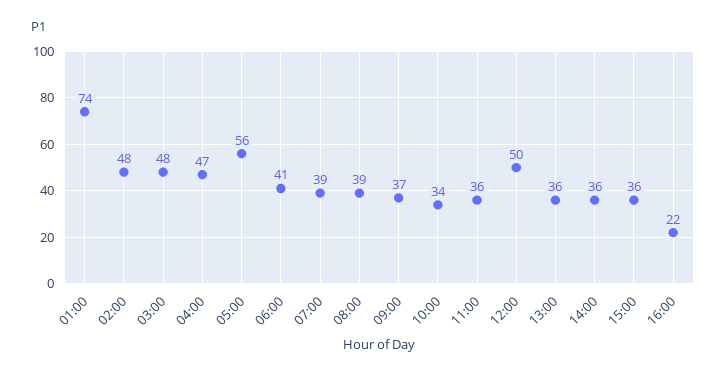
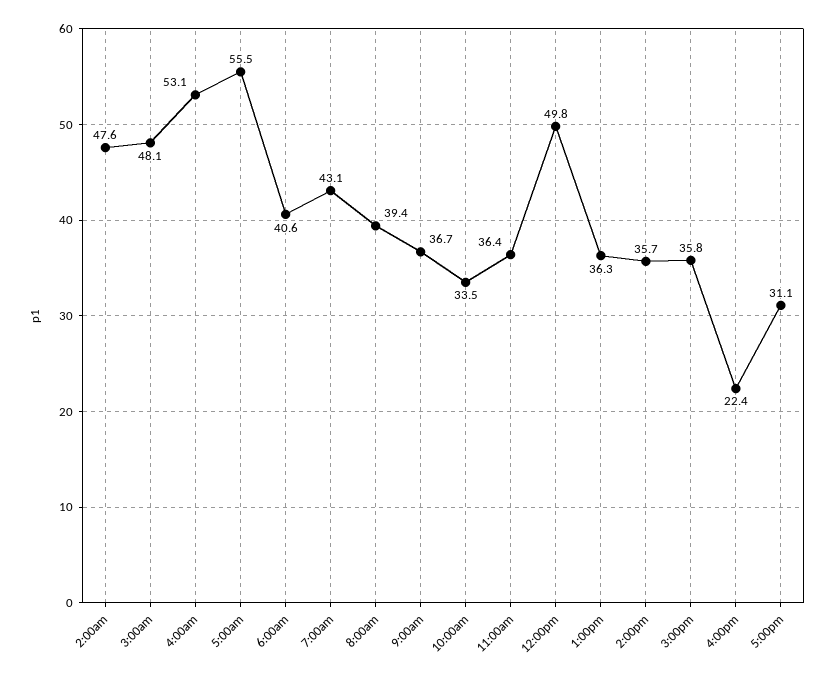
01:00: 74 -> none
04:00: 47 -> 53.1
07:00: 39 -> 43.1
5:00pm: none -> 31.1

